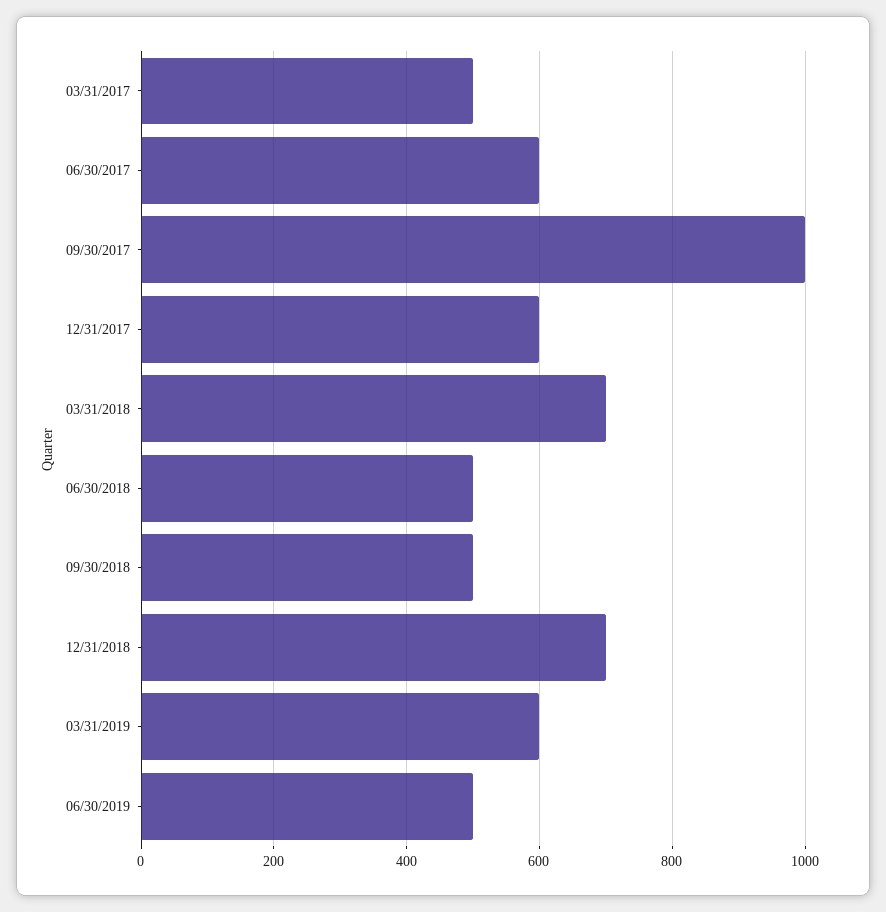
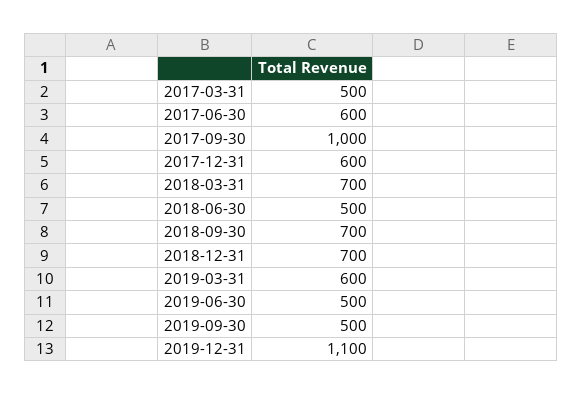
09/30/2018: 500 -> 700
2019-09-30: none -> 500
2019-12-31: none -> 1100

